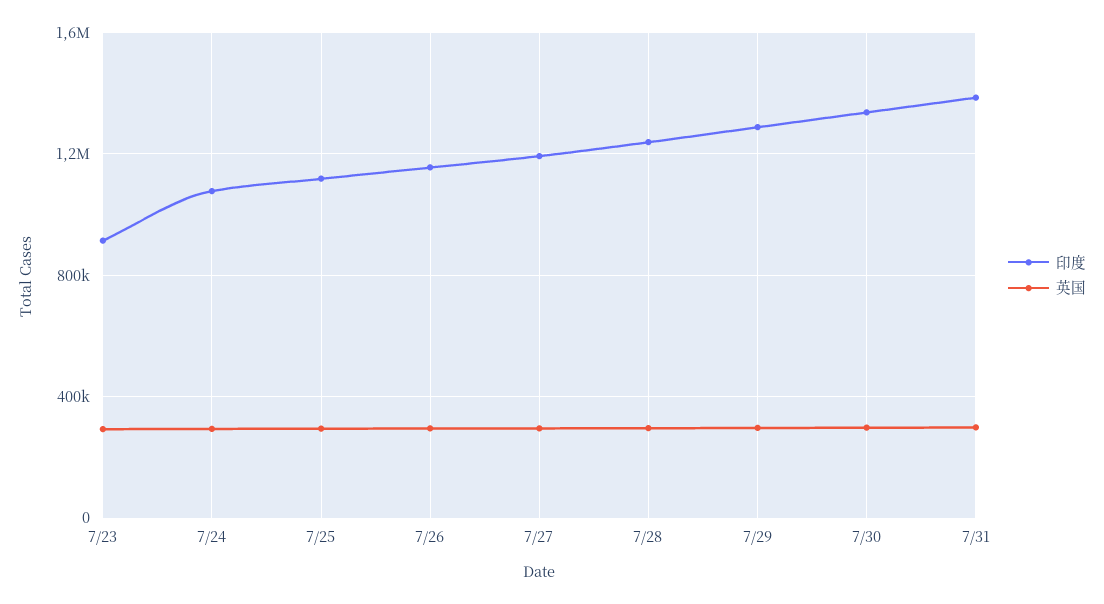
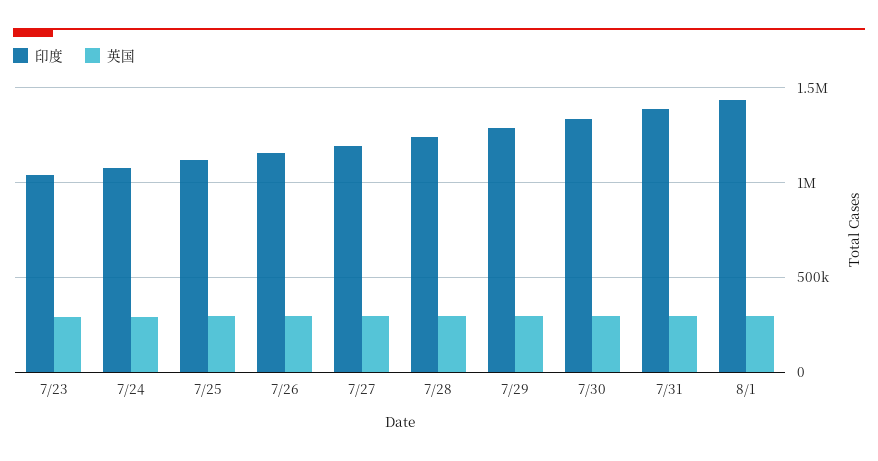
印度, 7/23: 900000 -> 1050000
印度, 8/1: none -> 1450000
英国, 8/1: none -> 300000

